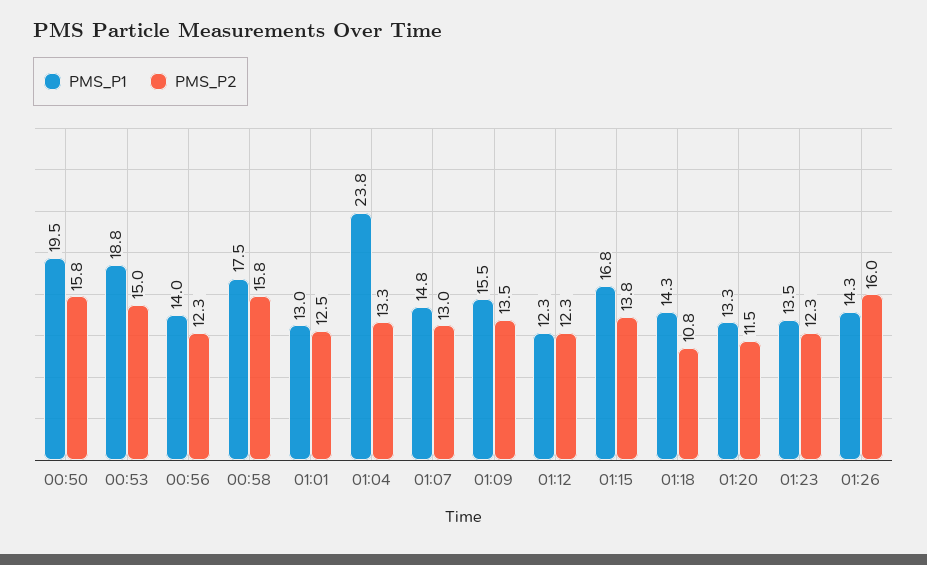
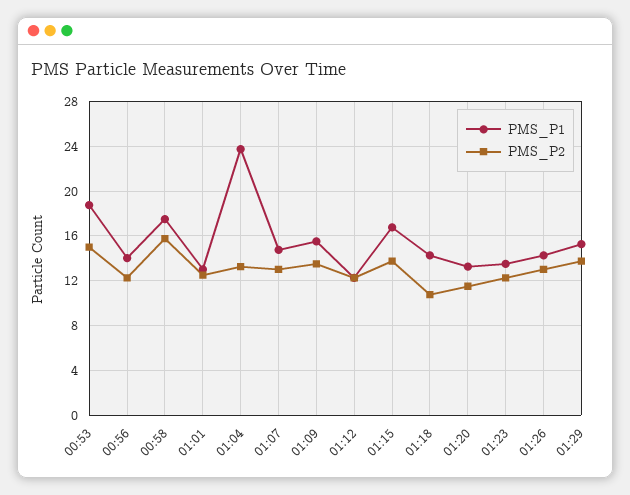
PMS_P1, 00:50: 19.5 -> none
PMS_P2, 00:50: 15.8 -> none
PMS_P2, 01:26: 16 -> 13
PMS_P1, 01:29: none -> 15
PMS_P2, 01:29: none -> 14

